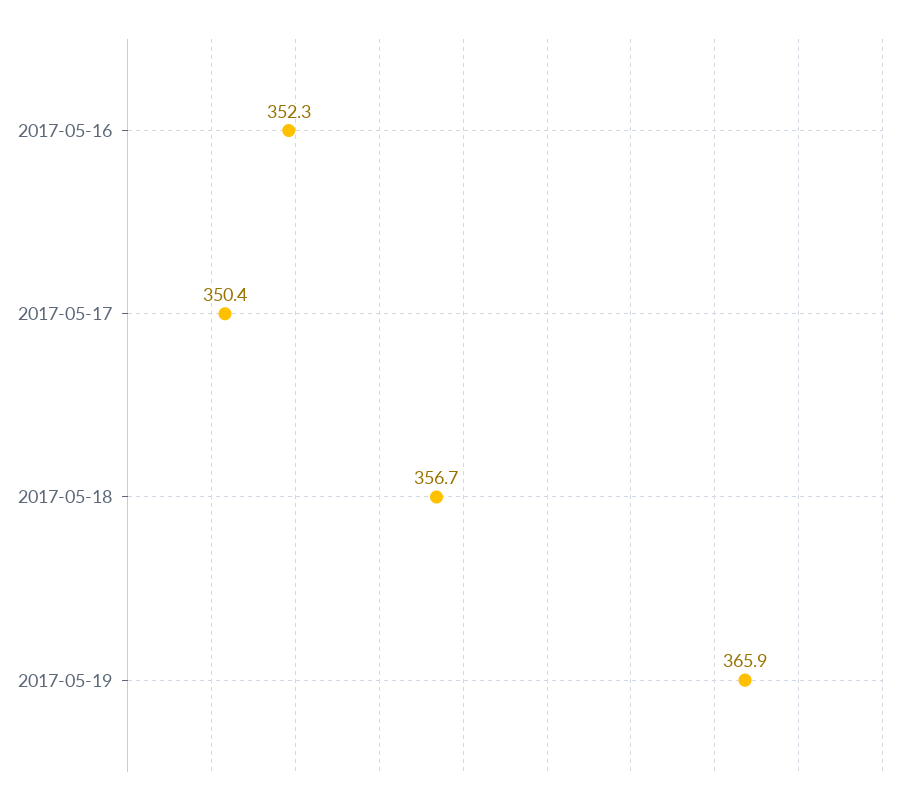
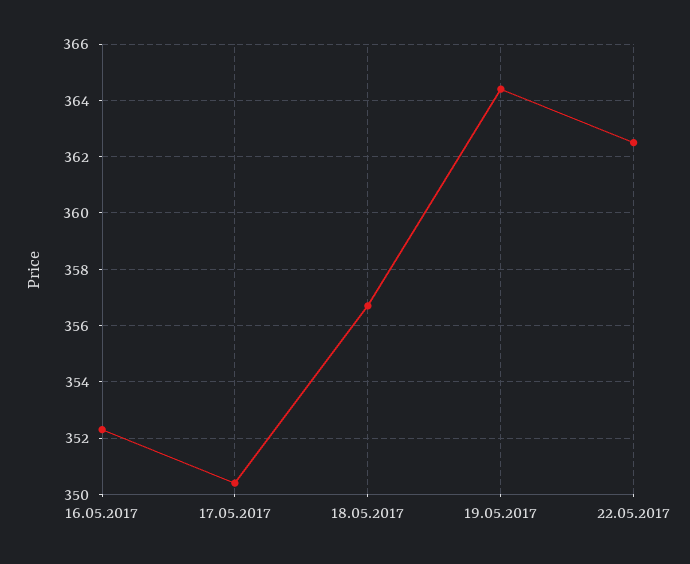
2017-05-19: 365.9 -> 364.5
22.05.2017: none -> 362.5

